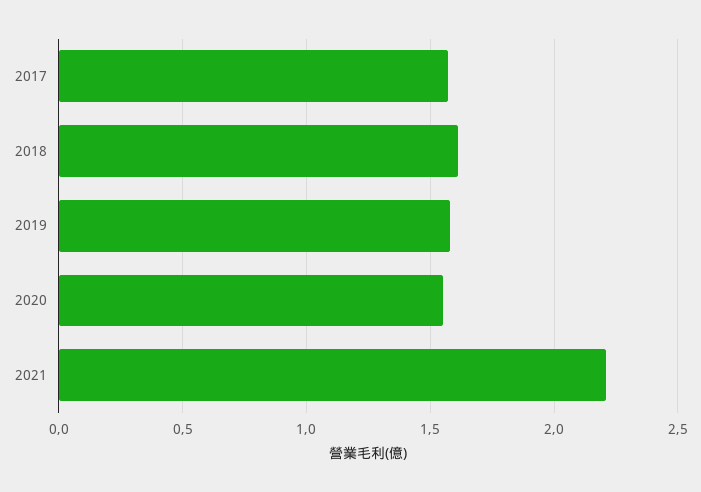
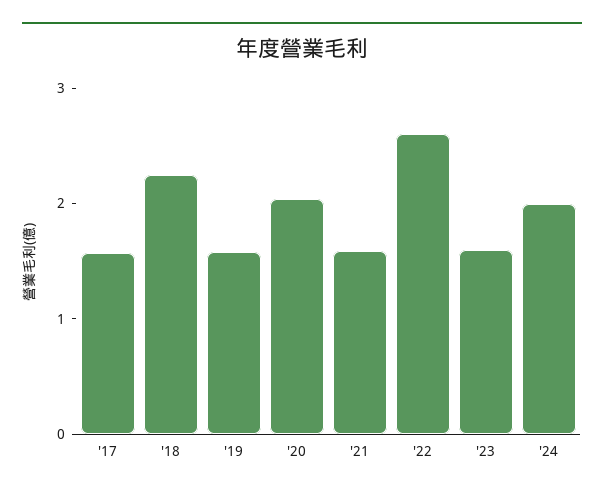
2018: 1.6 -> 2.2
2020: 1.55 -> 2
2021: 2.2 -> 1.6
'22: none -> 2.6
'23: none -> 1.6
'24: none -> 2

